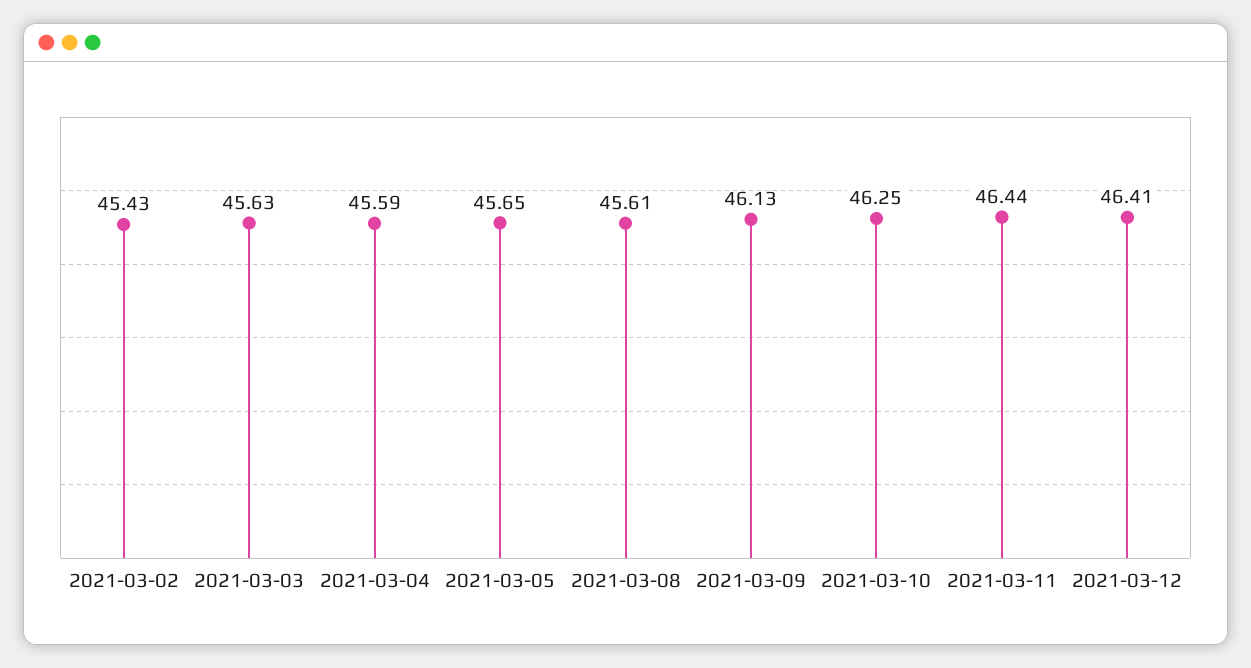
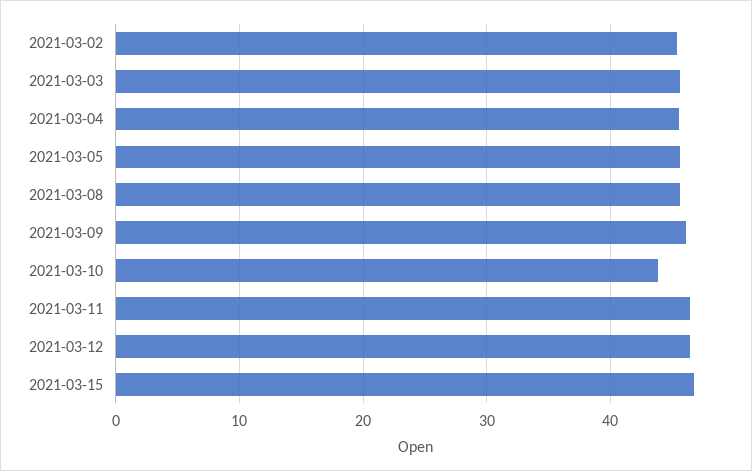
2021-03-10: 46.25 -> 44
2021-03-15: none -> 47

